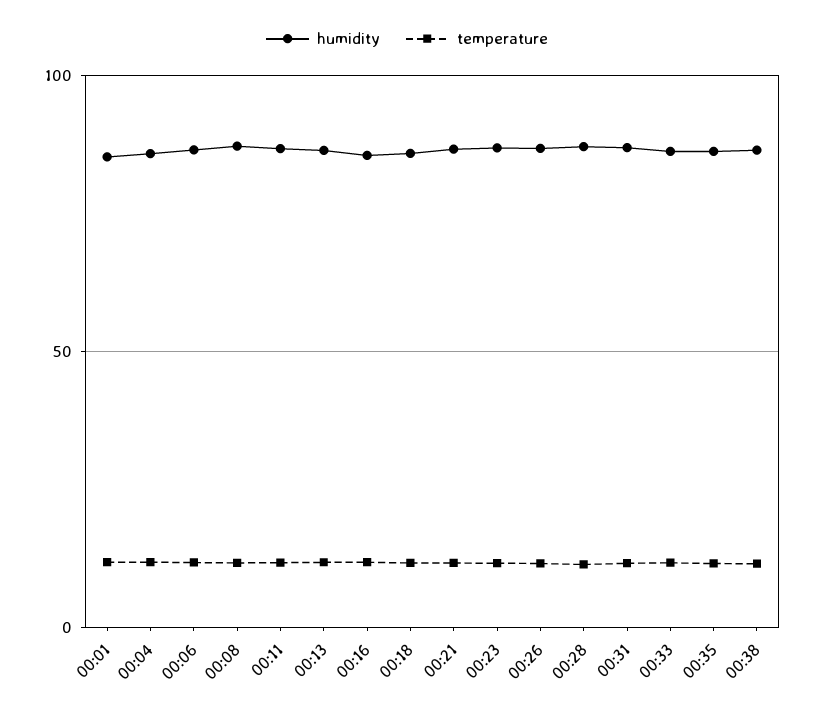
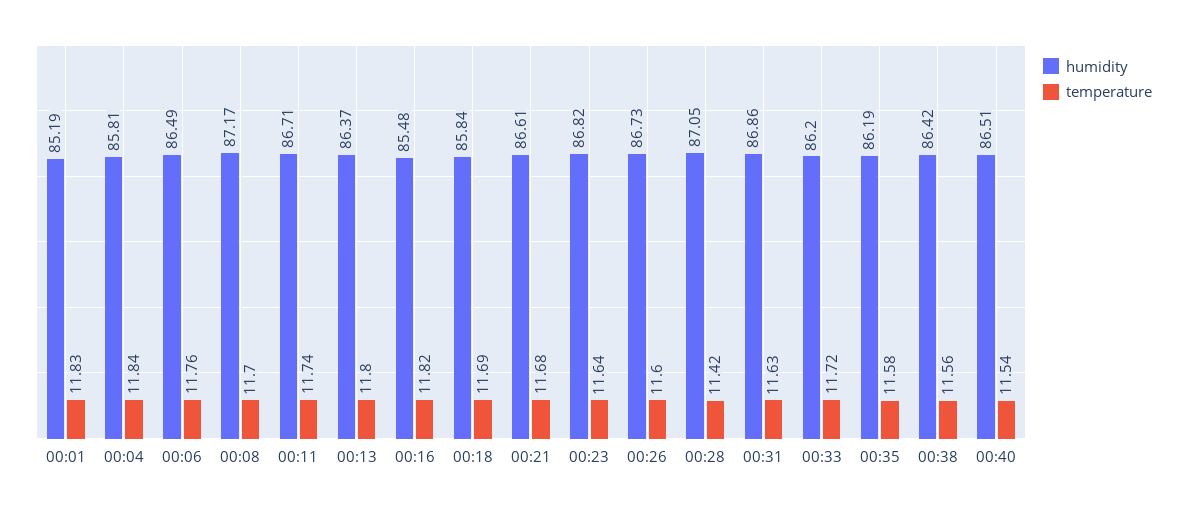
humidity, 00:40: none -> 86.51
temperature, 00:40: none -> 11.54

